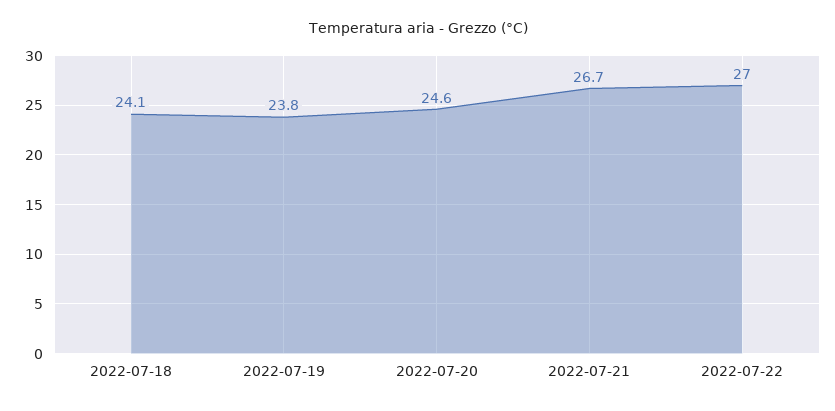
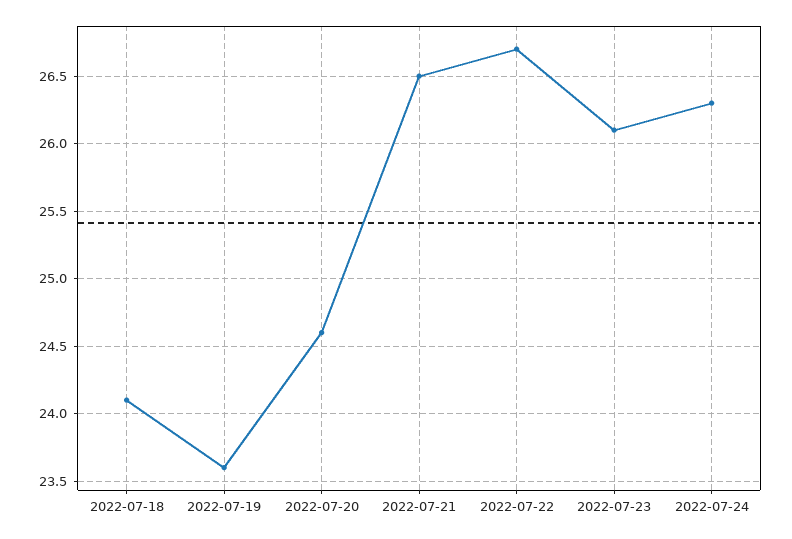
2022-07-19: 23.8 -> 23.6
2022-07-21: 26.7 -> 26.5
2022-07-22: 27 -> 26.7
2022-07-23: none -> 26.1
2022-07-24: none -> 26.3

